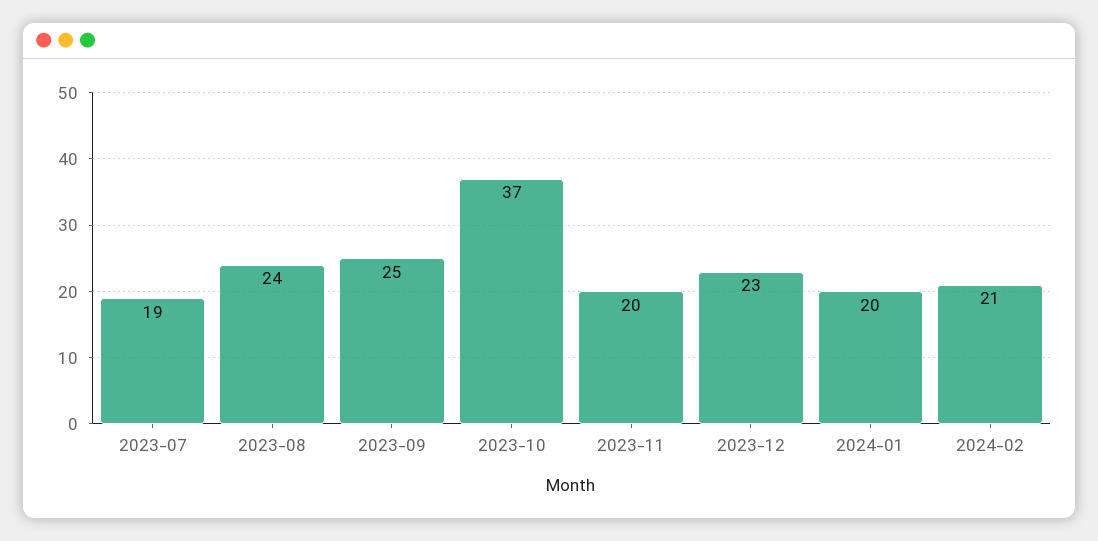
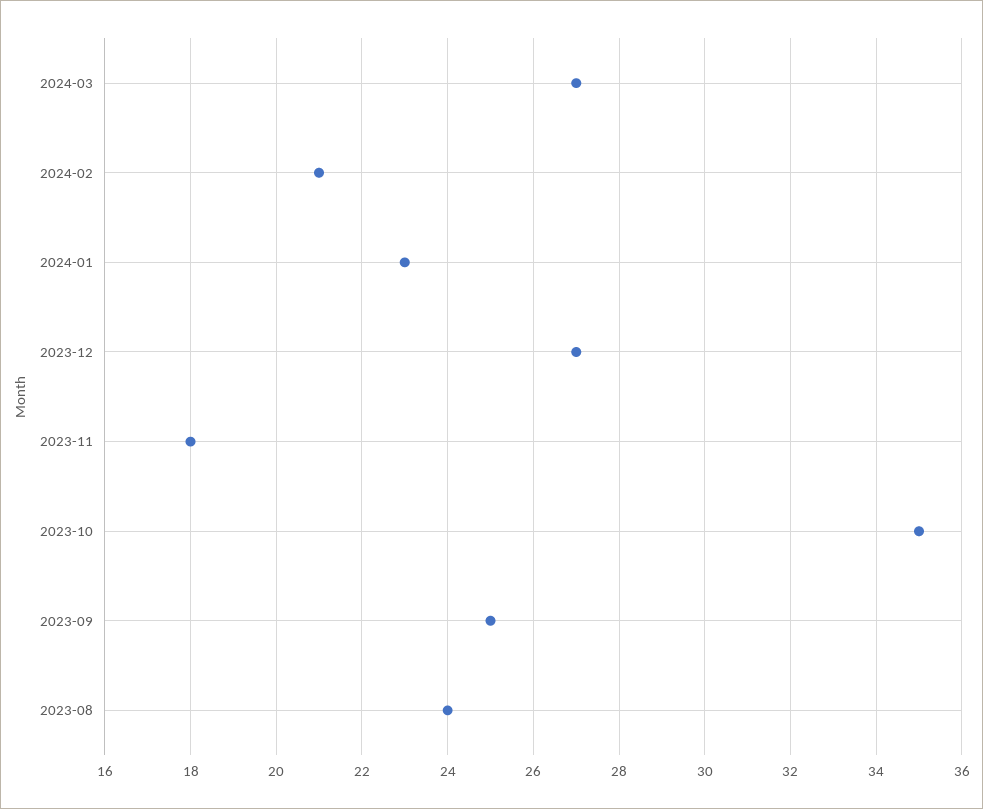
2023-07: 19 -> none
2023-10: 37 -> 35
2023-11: 20 -> 18
2023-12: 23 -> 27
2024-01: 20 -> 23
2024-03: none -> 27

